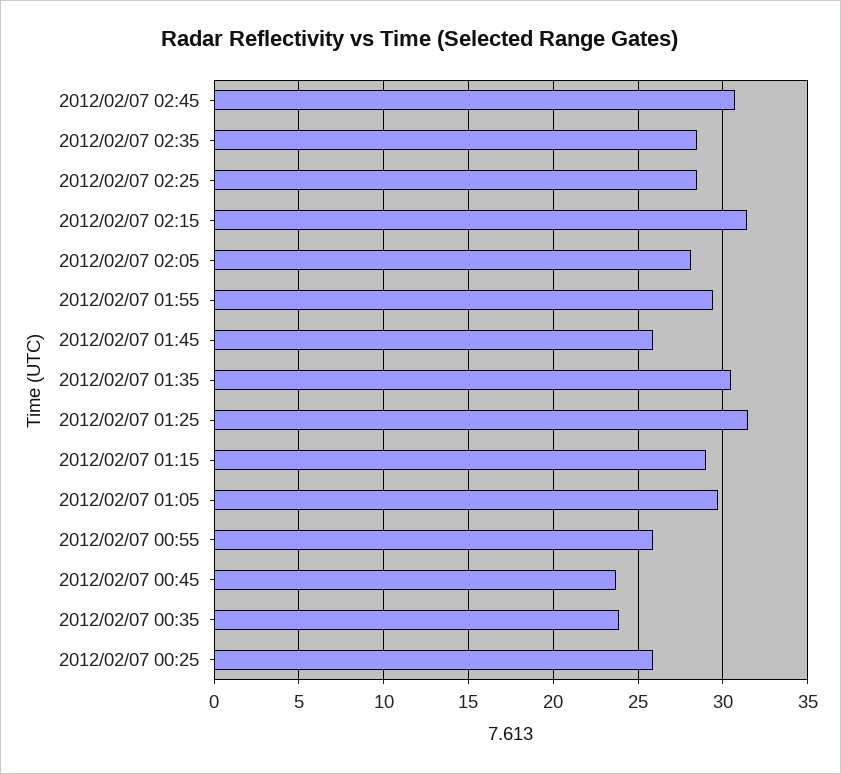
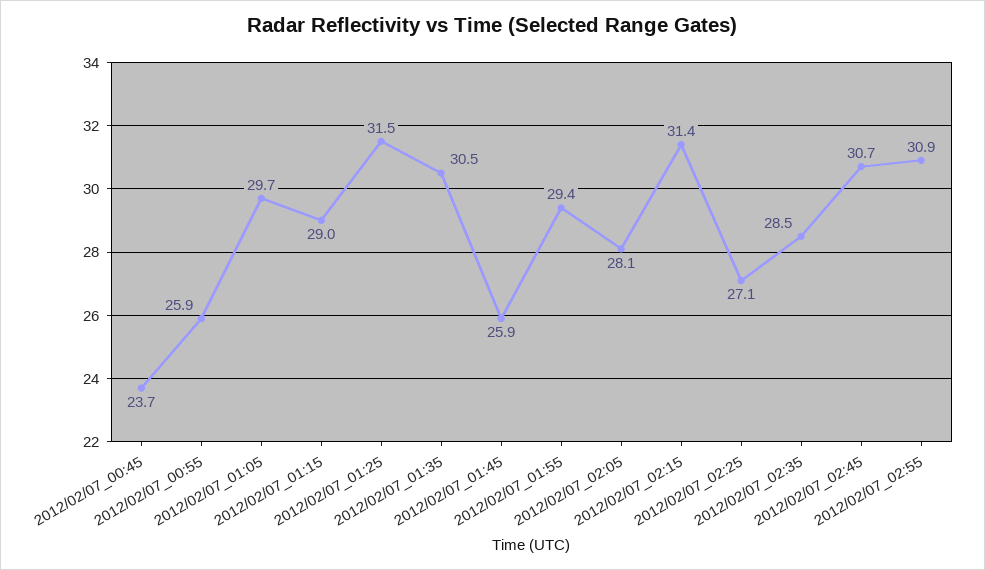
2012/02/07 02:25: 28.5 -> 27.1
2012/02/07 00:35: 24 -> none
2012/02/07 00:25: 26 -> none
2012/02/07_02:55: none -> 30.9

